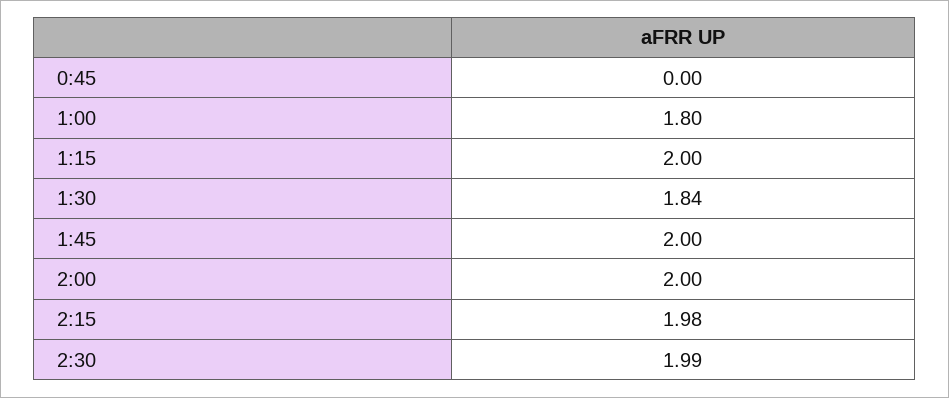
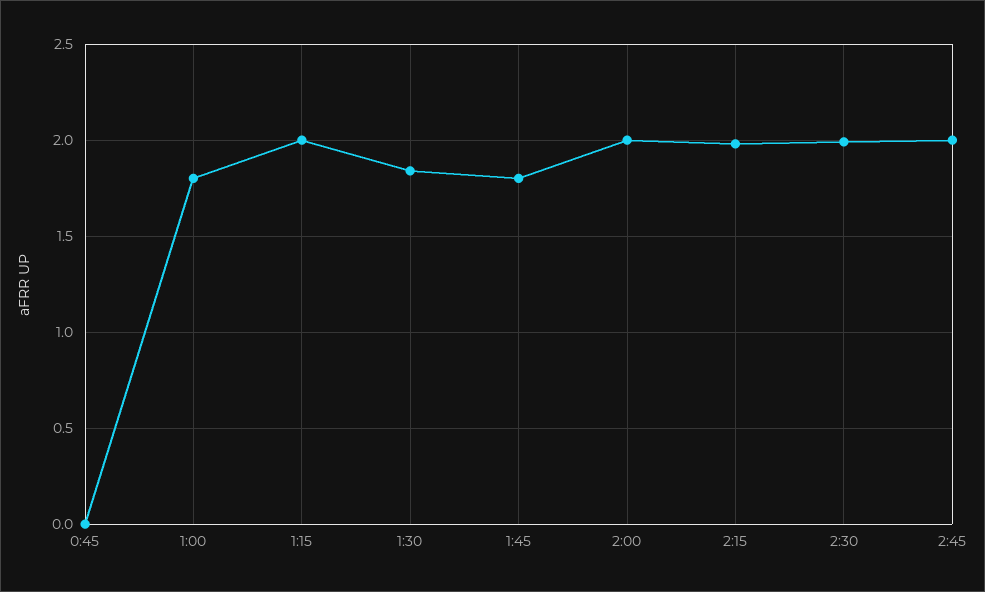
1:45: 2 -> 1.8
2:45: none -> 2

